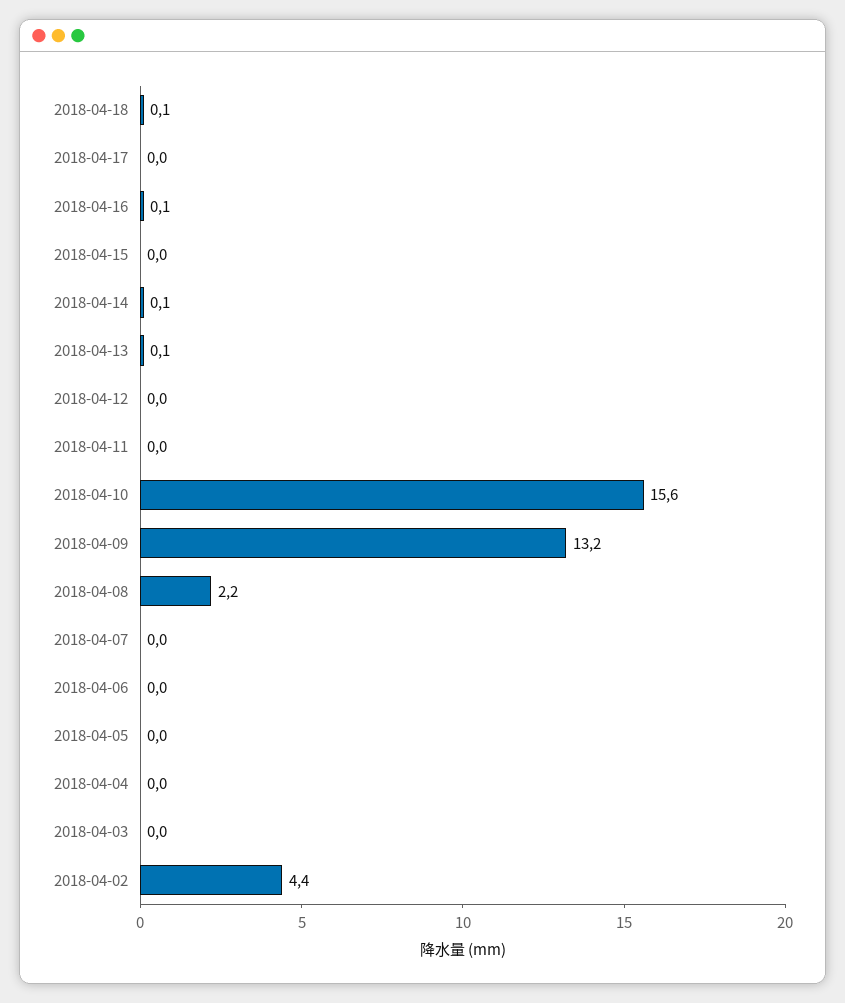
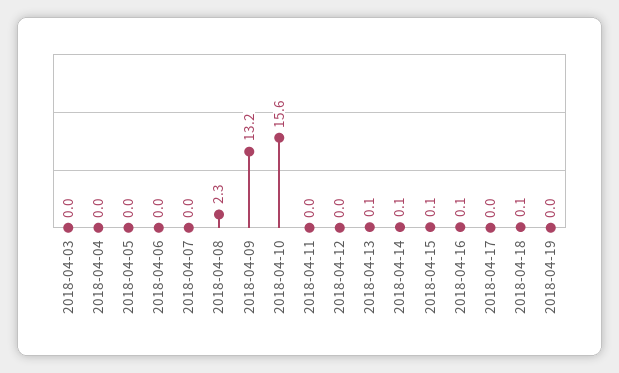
2018-04-15: 0 -> 0.1
2018-04-08: 2.2 -> 2.3
2018-04-02: 4.4 -> none
2018-04-19: none -> 0

